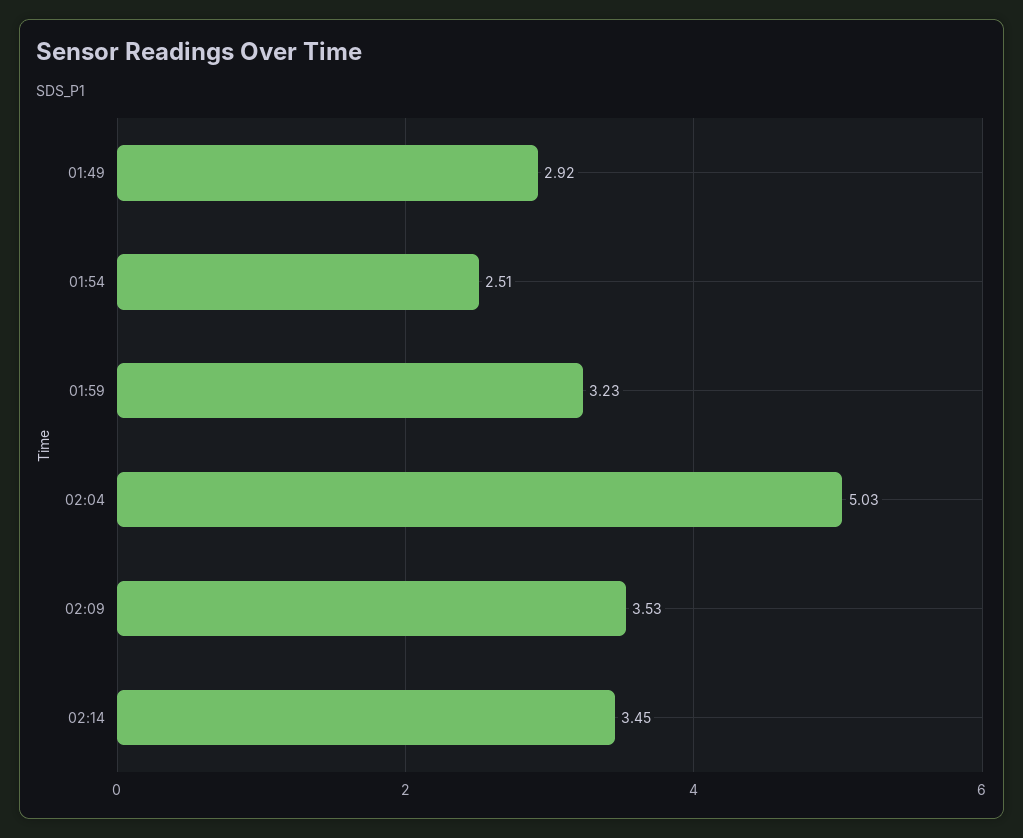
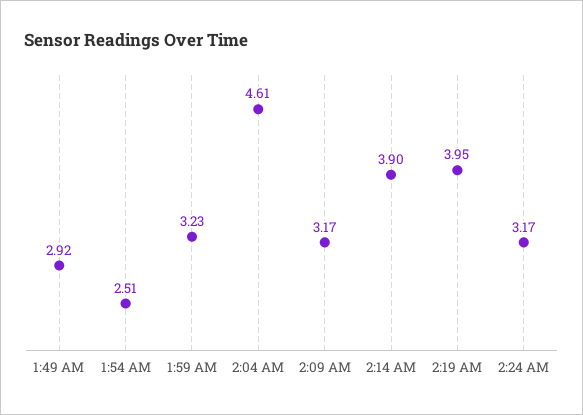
02:04: 5.03 -> 4.61
02:09: 3.53 -> 3.17
02:14: 3.45 -> 3.9
2:19 AM: none -> 3.95
2:24 AM: none -> 3.17

